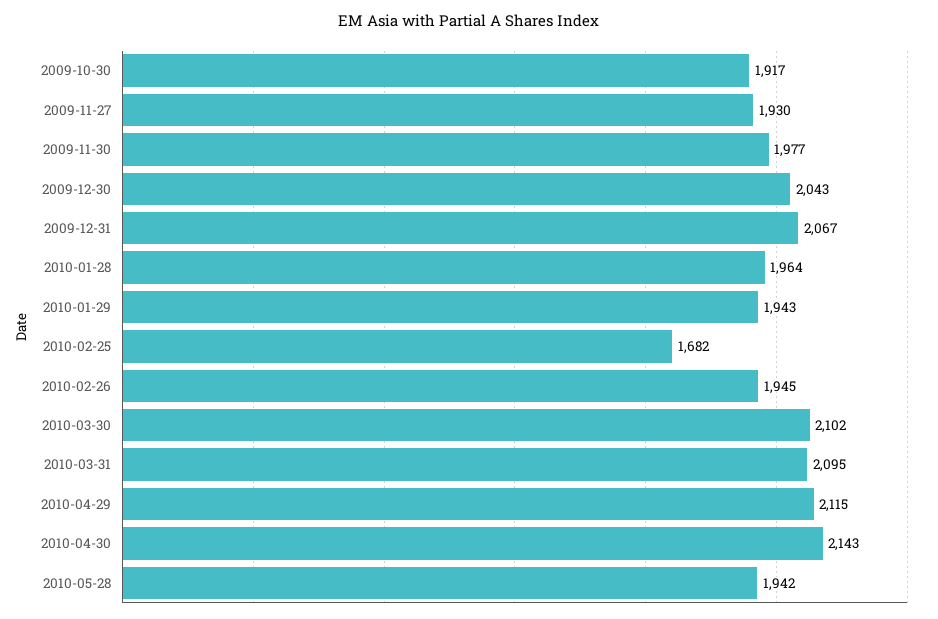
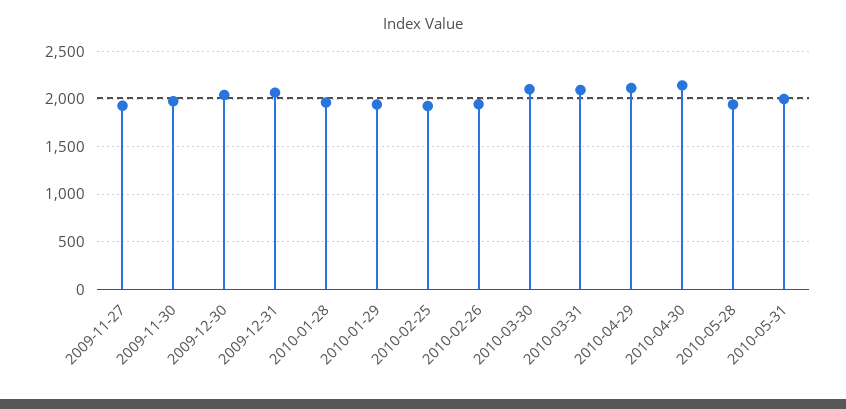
2009-10-30: 1917 -> none
2010-02-25: 1682 -> 1900
2010-05-31: none -> 2000

